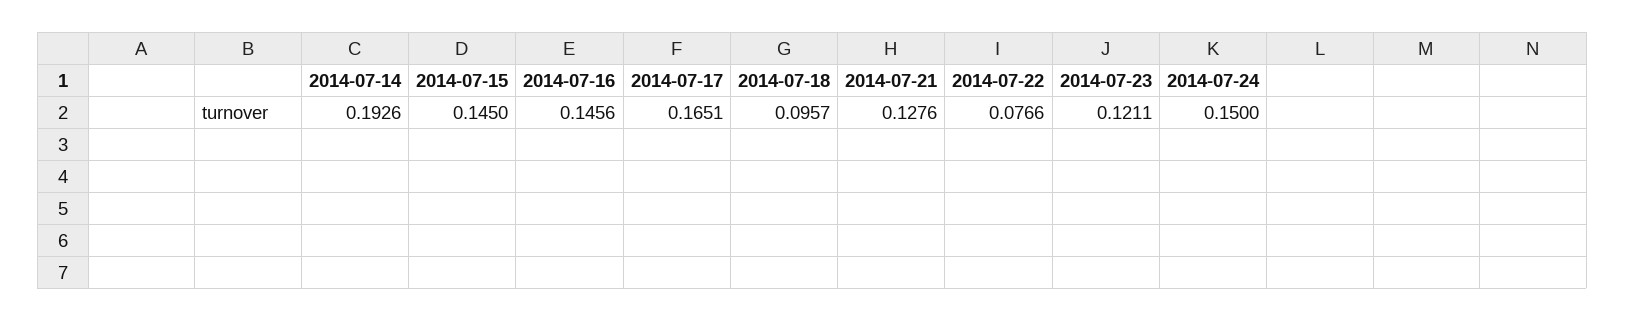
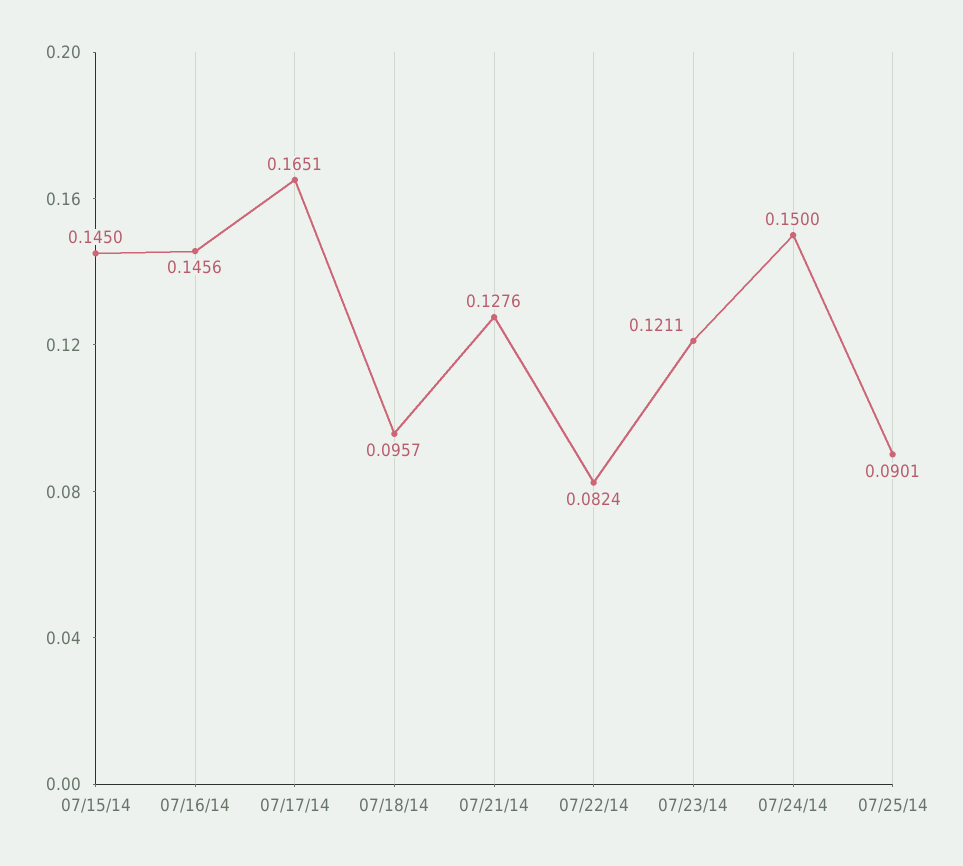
2014-07-14: 0.1926 -> none
2014-07-22: 0.0766 -> 0.0824
07/25/14: none -> 0.0901

